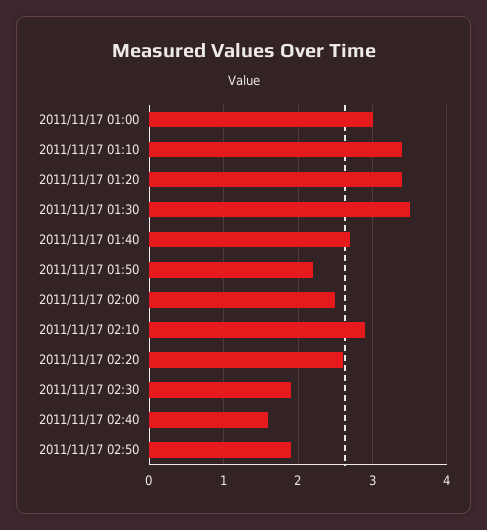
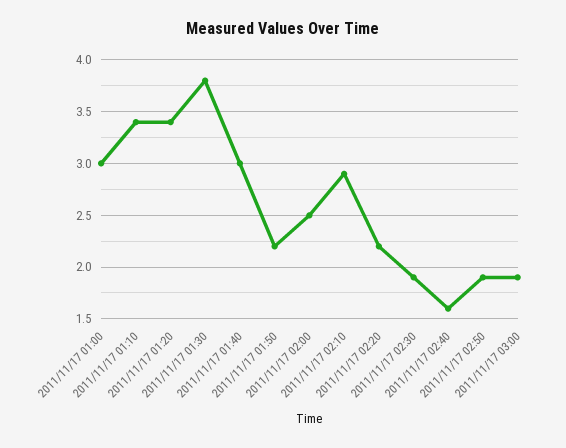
2011/11/17 01:30: 3.5 -> 3.8
2011/11/17 01:40: 2.7 -> 3
2011/11/17 02:20: 2.6 -> 2.2
2011/11/17 03:00: none -> 1.9

